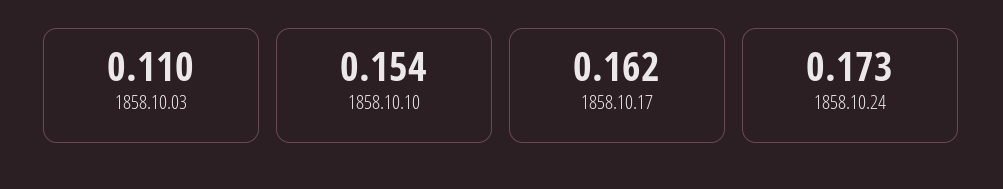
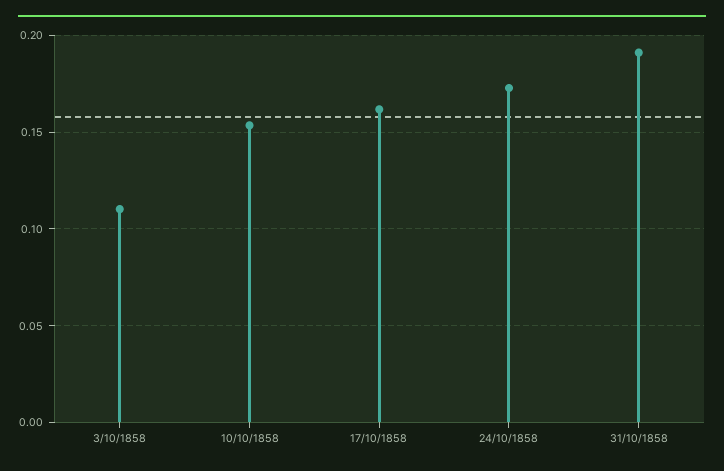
31/10/1858: none -> 0.19

